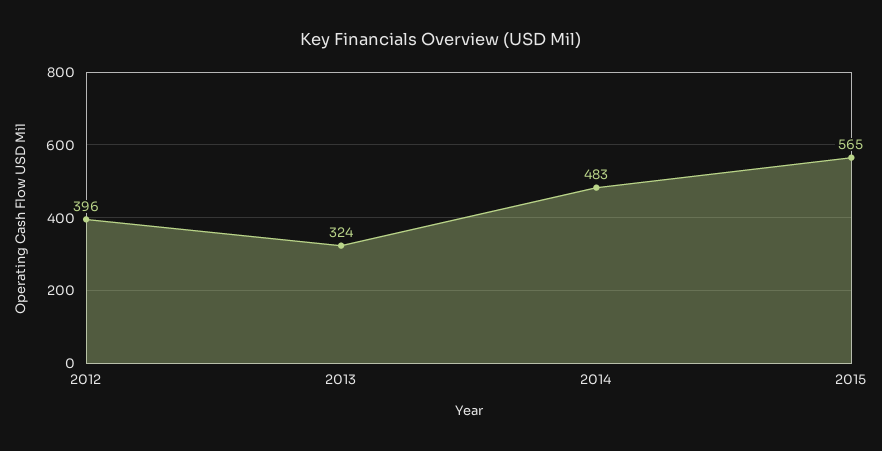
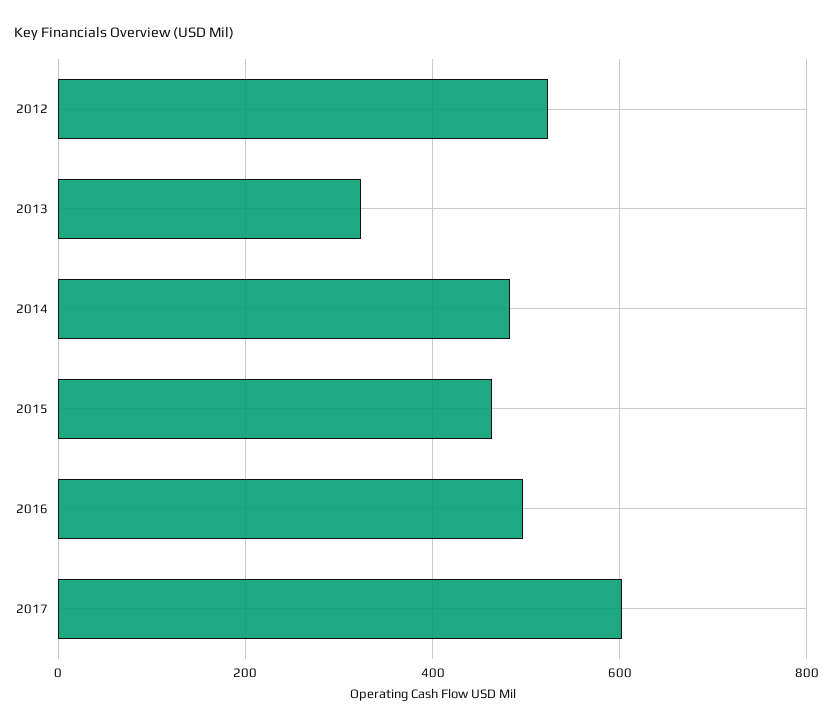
2012: 396 -> 520
2015: 565 -> 460
2016: none -> 500
2017: none -> 600

